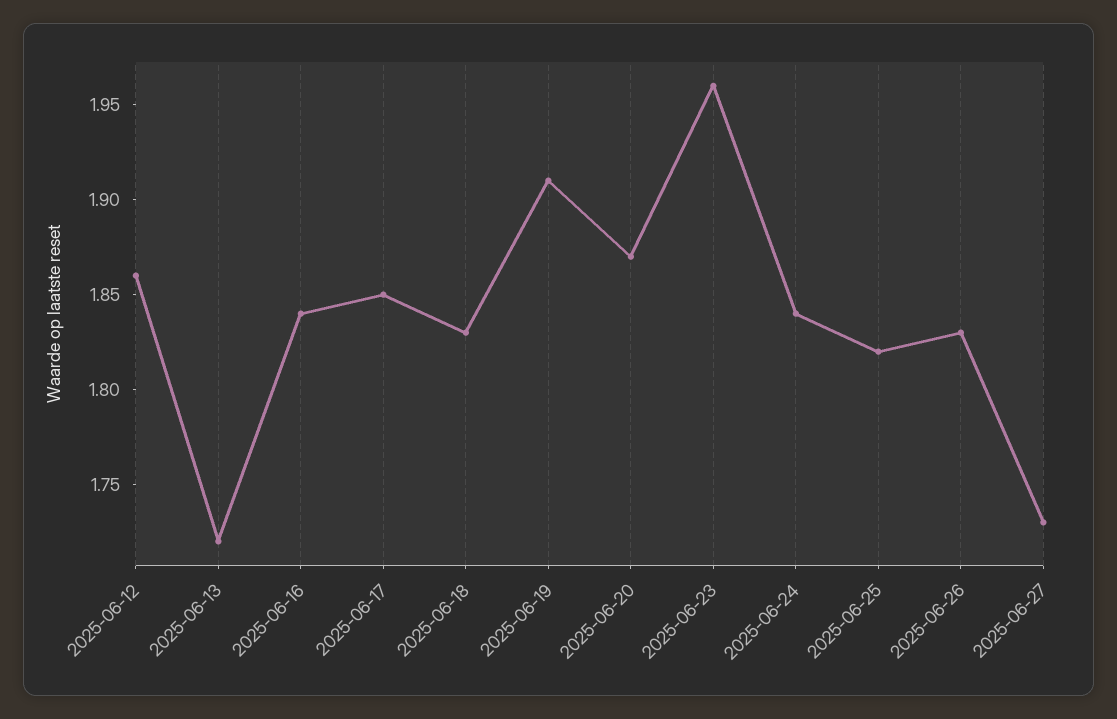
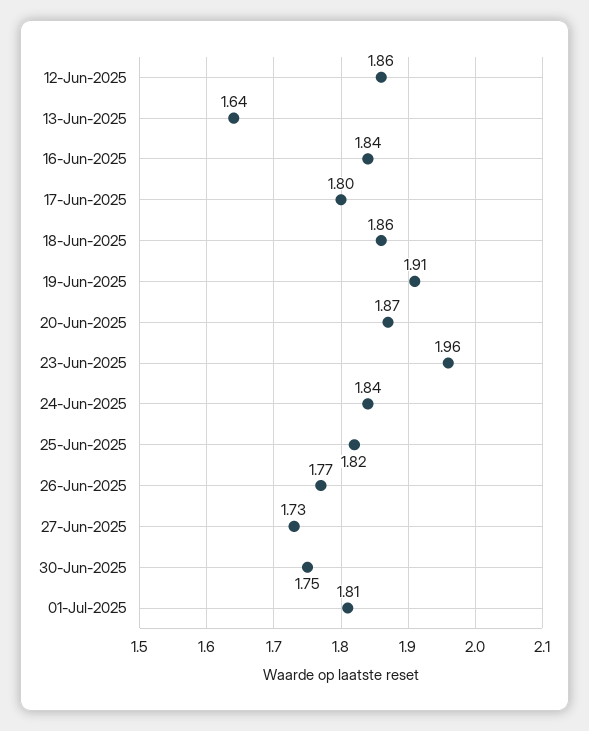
2025-06-13: 1.72 -> 1.64
2025-06-17: 1.85 -> 1.8
2025-06-18: 1.83 -> 1.86
2025-06-26: 1.83 -> 1.77
30-Jun-2025: none -> 1.75
01-Jul-2025: none -> 1.81

